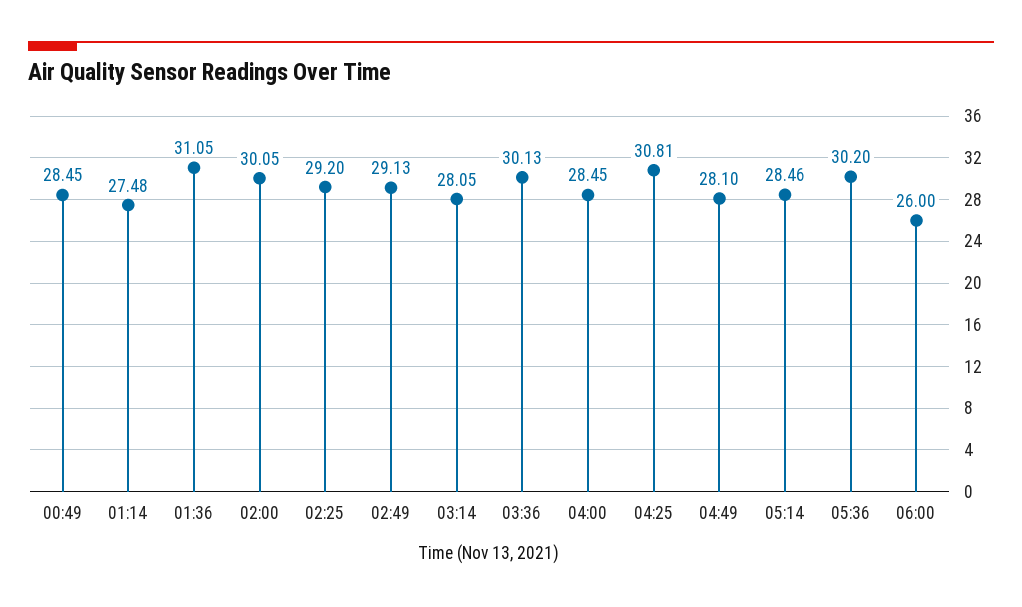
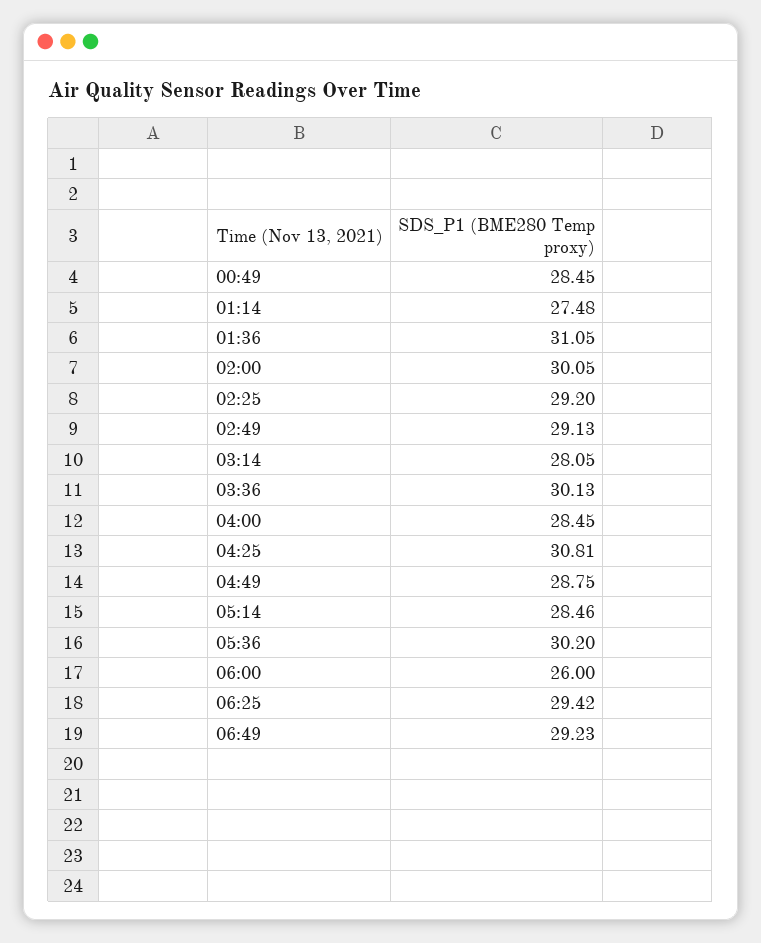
04:49: 28.1 -> 28.75
06:25: none -> 29.42
06:49: none -> 29.23

